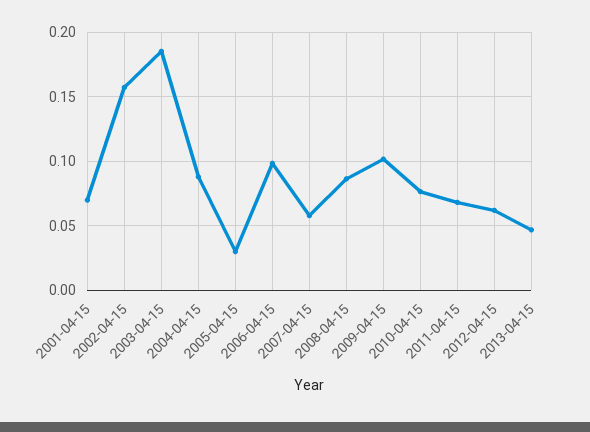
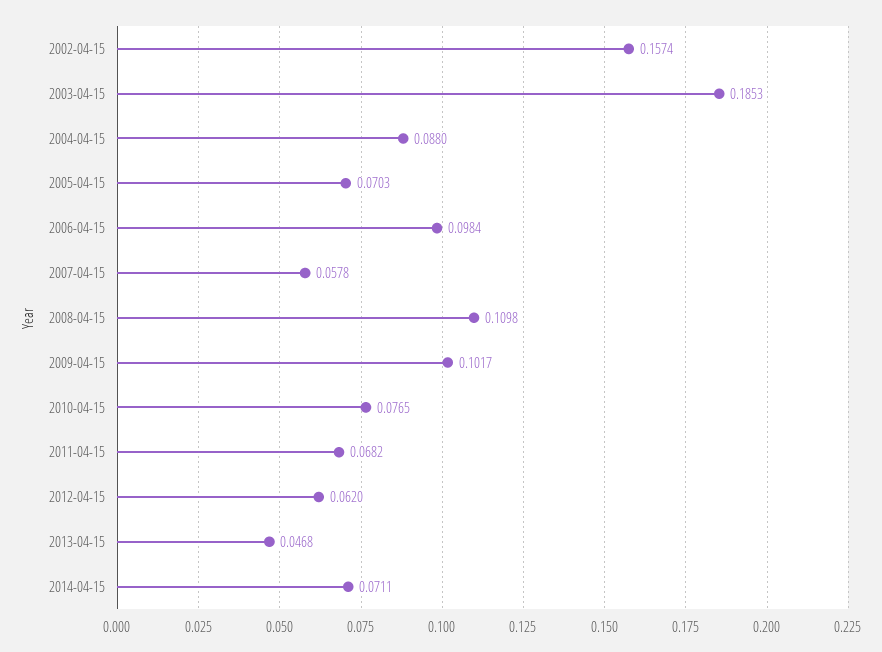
2001-04-15: 0.07 -> none
2005-04-15: 0.03 -> 0.0703
2008-04-15: 0.085 -> 0.1098
2014-04-15: none -> 0.0711

